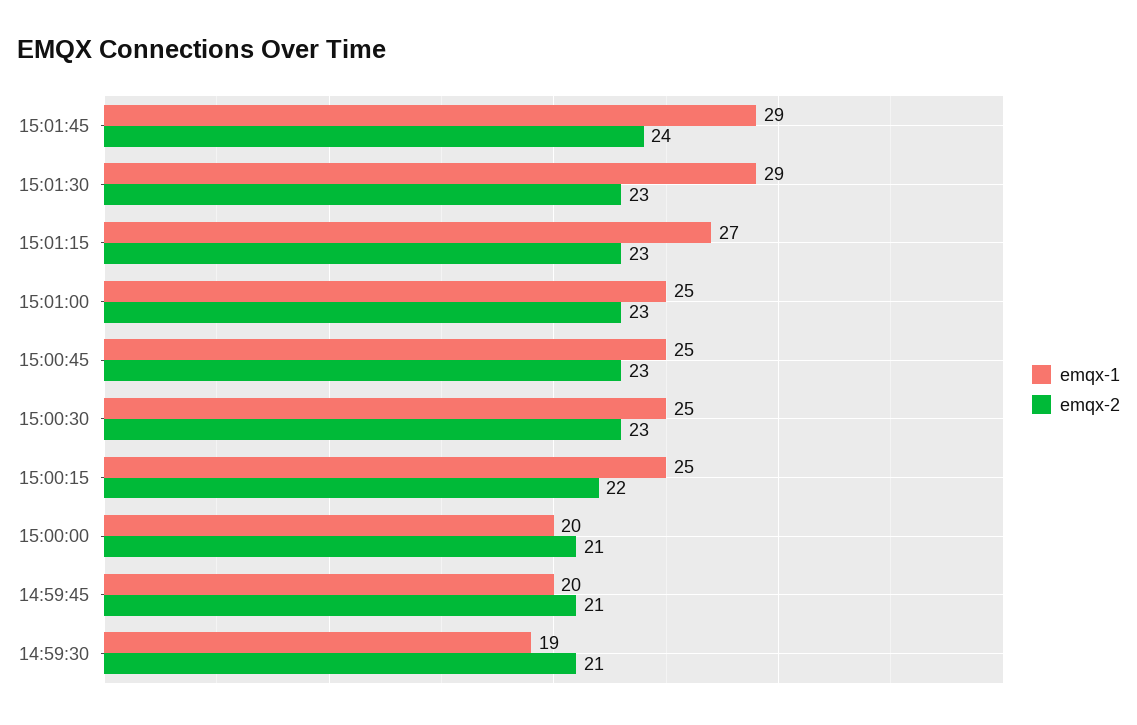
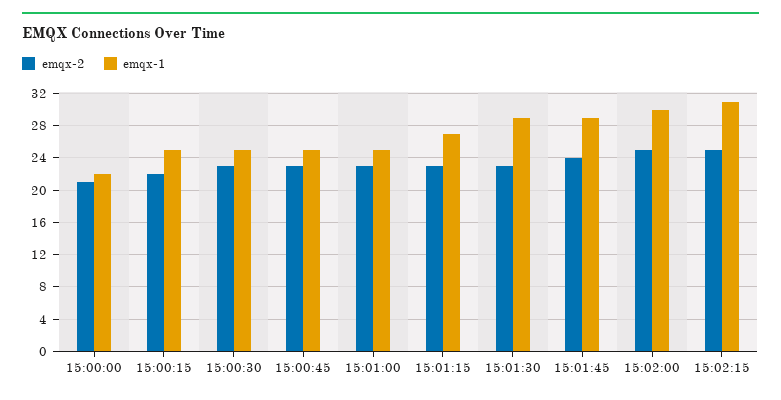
emqx-1, 15:00:00: 20 -> 22
emqx-1, 14:59:45: 20 -> none
emqx-2, 14:59:45: 21 -> none
emqx-1, 14:59:30: 19 -> none
emqx-2, 14:59:30: 21 -> none
emqx-2, 15:02:00: none -> 25
emqx-1, 15:02:00: none -> 30
emqx-2, 15:02:15: none -> 25
emqx-1, 15:02:15: none -> 31

